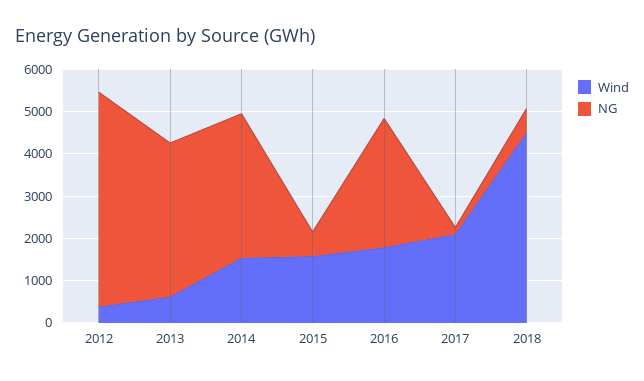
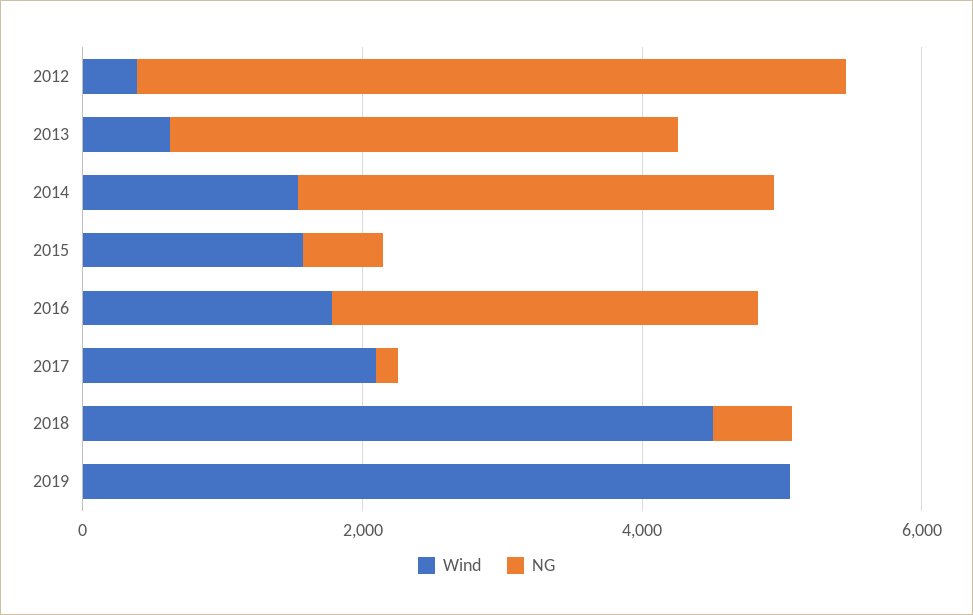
Wind, 2019: none -> 5000
NG, 2019: none -> 0

